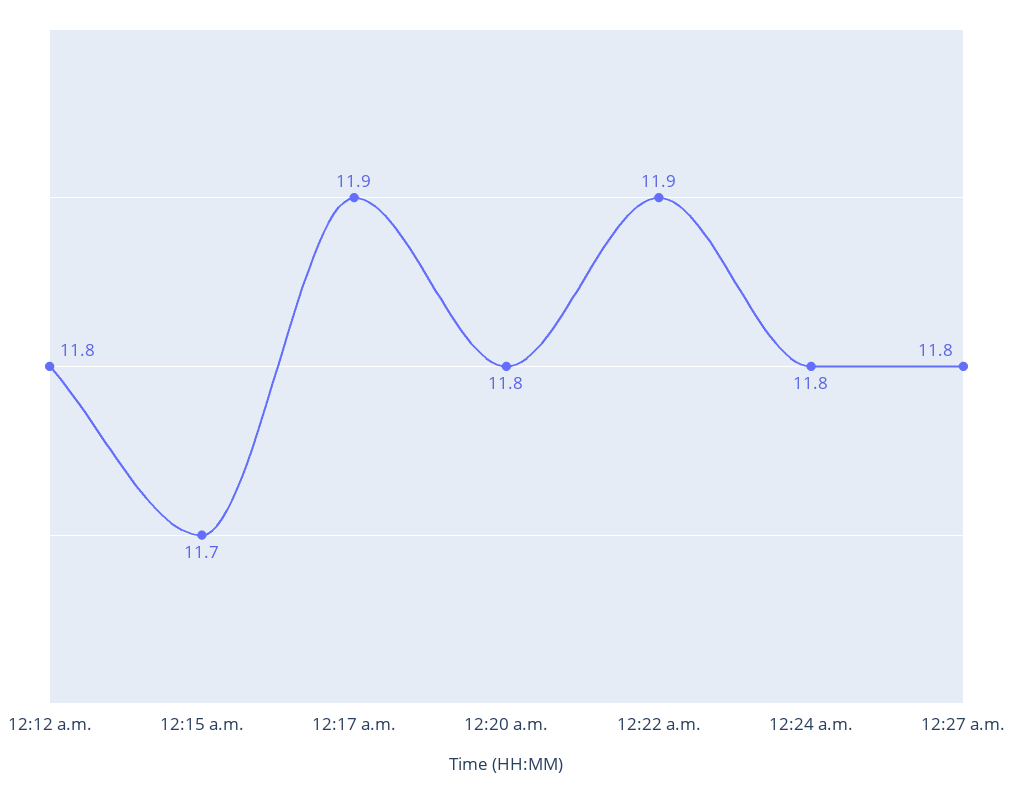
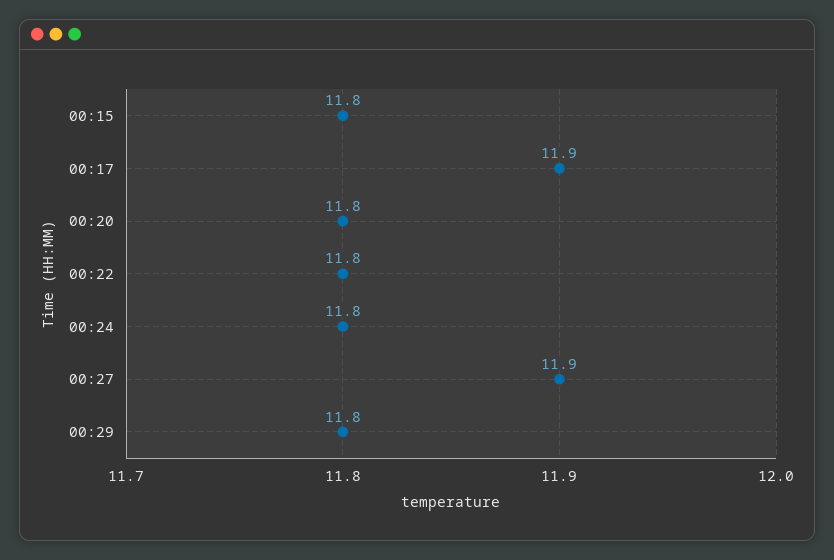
12:12 a.m.: 11.8 -> none
12:15 a.m.: 11.7 -> 11.8
12:22 a.m.: 11.9 -> 11.8
12:27 a.m.: 11.8 -> 11.9
00:29: none -> 11.8

